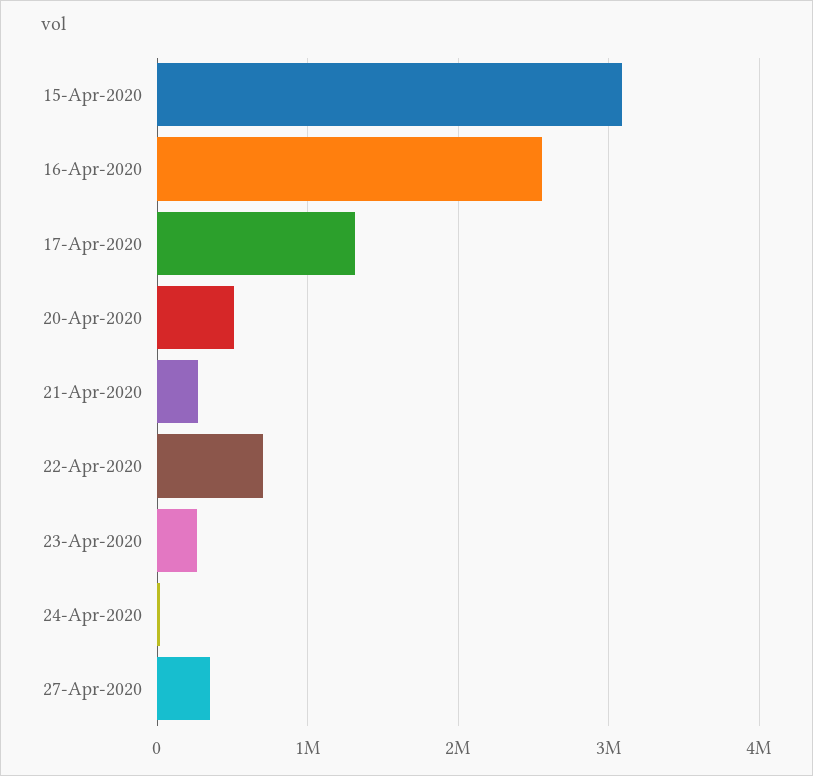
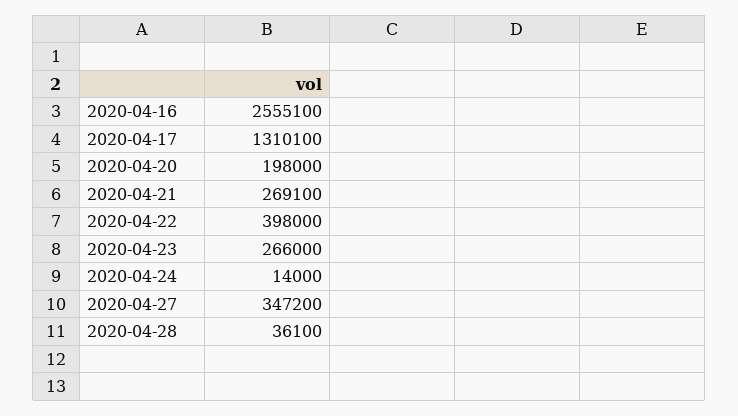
15-Apr-2020: 3100000 -> none
20-Apr-2020: 500000 -> 198000
22-Apr-2020: 700000 -> 398000
2020-04-28: none -> 36100

